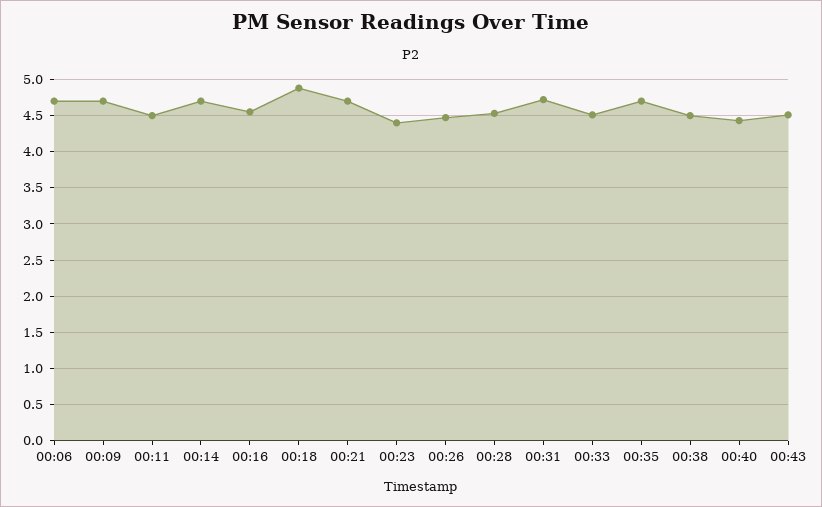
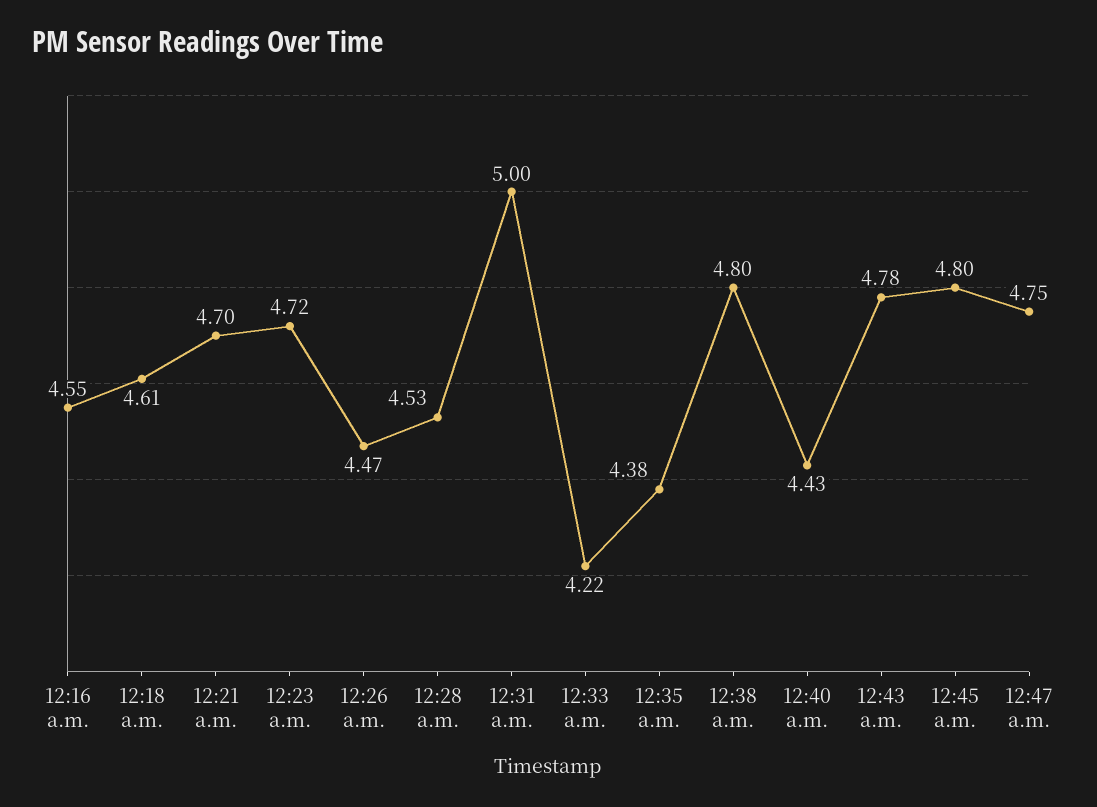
00:06: 4.7 -> none
00:09: 4.7 -> none
00:11: 4.5 -> none
00:14: 4.7 -> none
00:18: 4.9 -> 4.61
00:23: 4.4 -> 4.72
00:31: 4.7 -> 5
00:33: 4.5 -> 4.22
00:35: 4.7 -> 4.38
00:38: 4.5 -> 4.8
00:43: 4.5 -> 4.78
12:45 a.m.: none -> 4.8
12:47 a.m.: none -> 4.75

